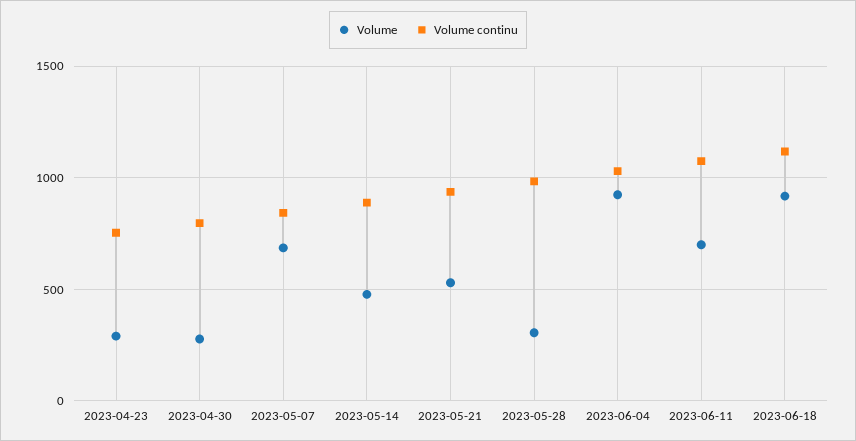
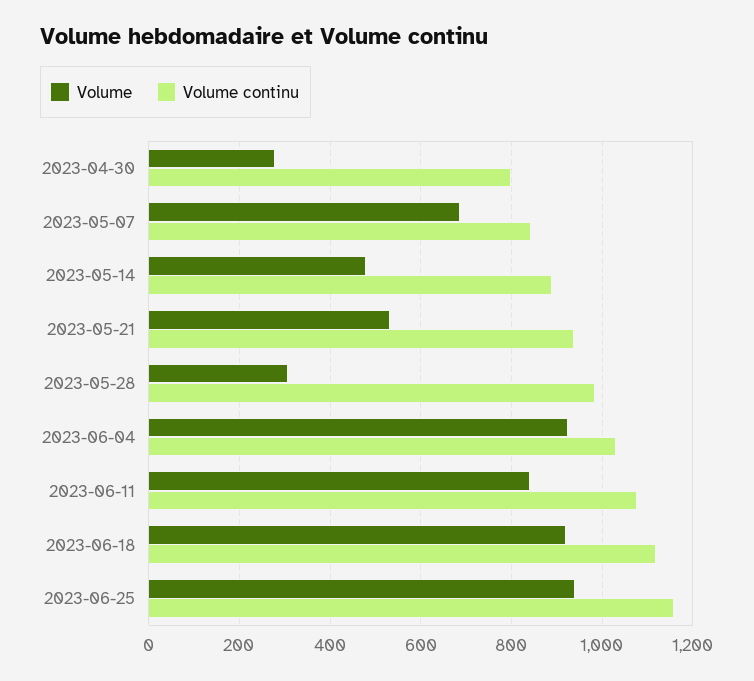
Volume, 2023-04-23: 300 -> none
Volume continu, 2023-04-23: 750 -> none
Volume, 2023-06-11: 700 -> 840
Volume, 2023-06-25: none -> 940
Volume continu, 2023-06-25: none -> 1160

